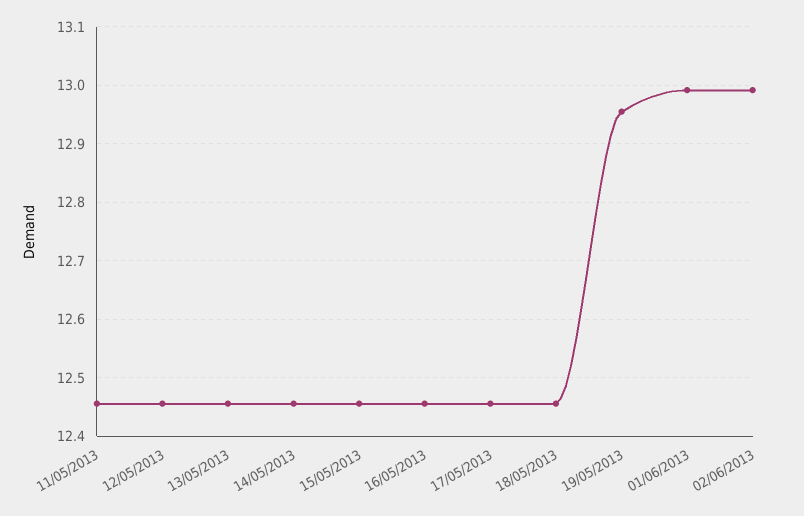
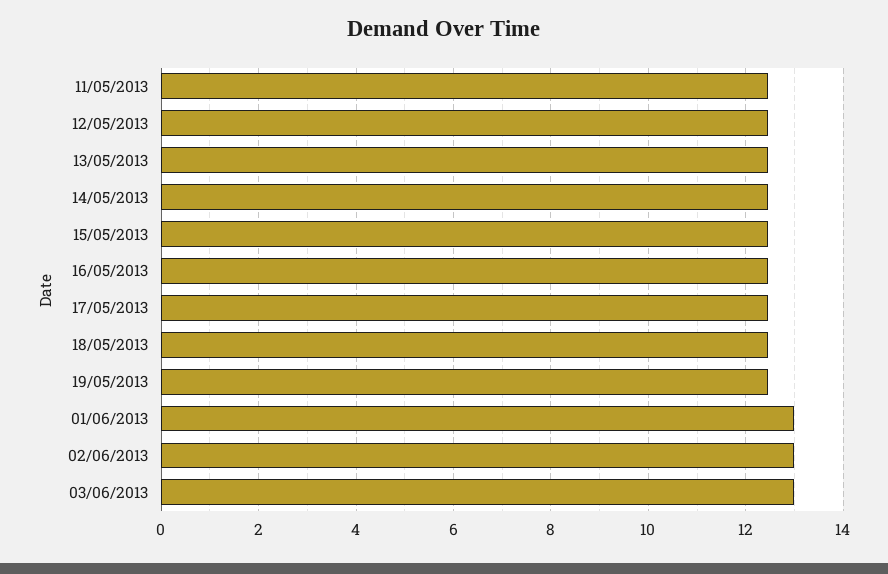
19/05/2013: 12.96 -> 12.4
03/06/2013: none -> 13

